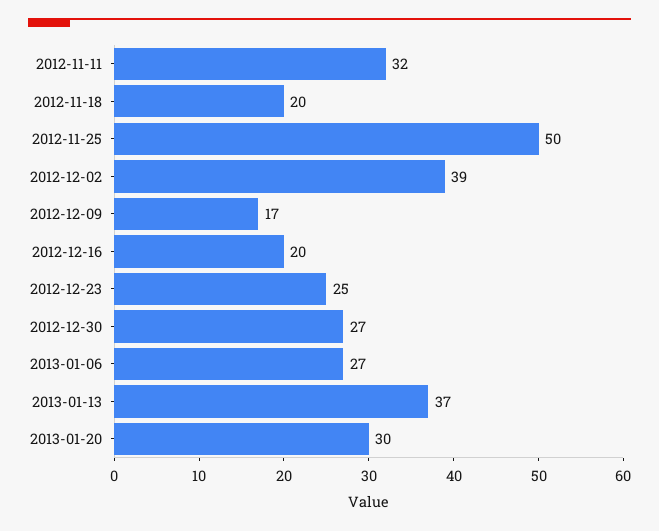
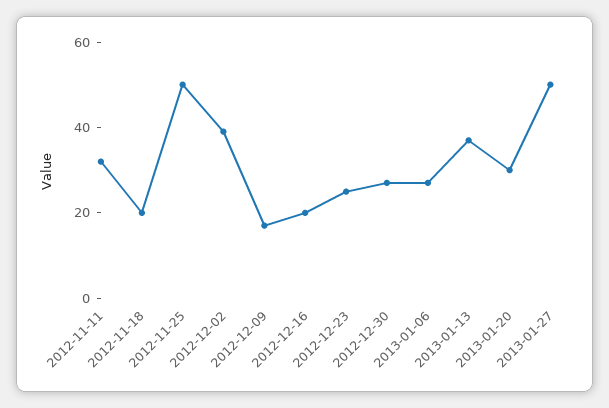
2013-01-27: none -> 50

